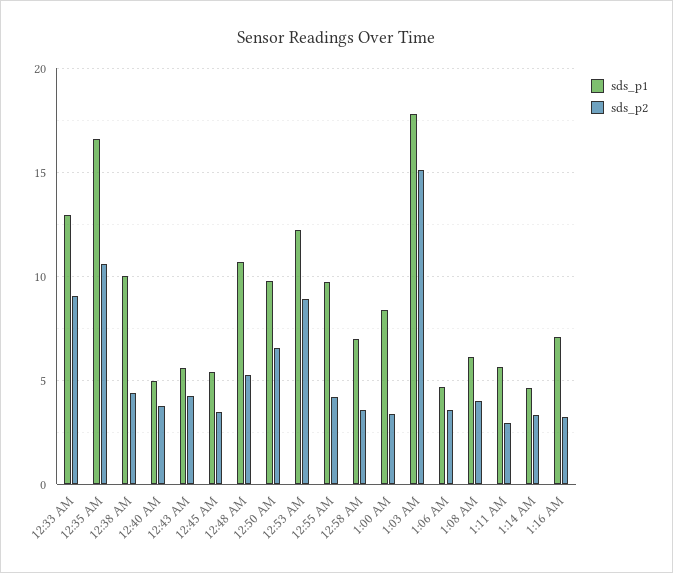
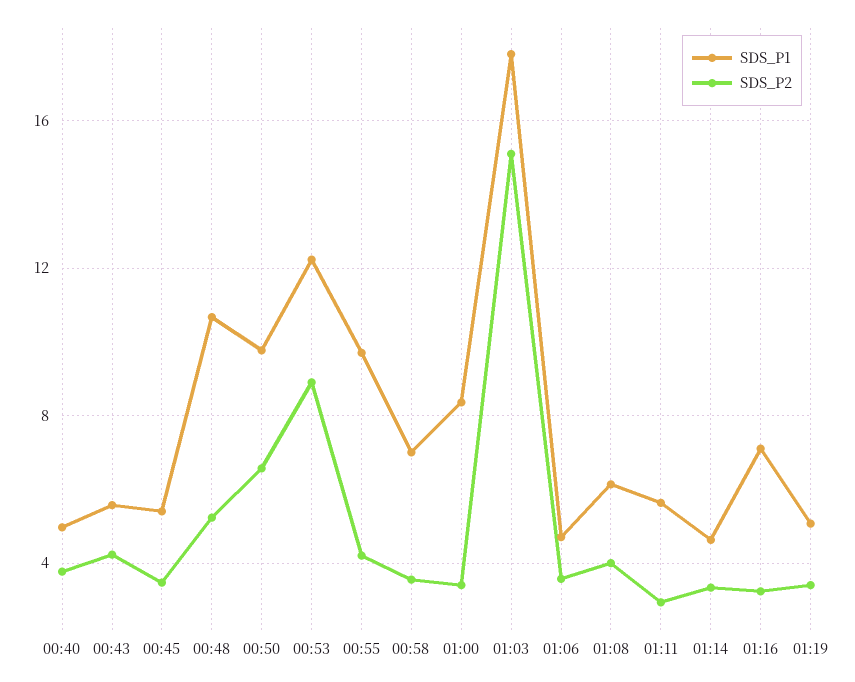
sds_p1, 12:33 AM: 13 -> none
sds_p2, 12:33 AM: 9 -> none
sds_p1, 12:35 AM: 16.5 -> none
sds_p2, 12:35 AM: 10.5 -> none
sds_p1, 12:38 AM: 10 -> none
sds_p2, 12:38 AM: 4.5 -> none
sds_p1, 01:19: none -> 5
sds_p2, 01:19: none -> 3.5

